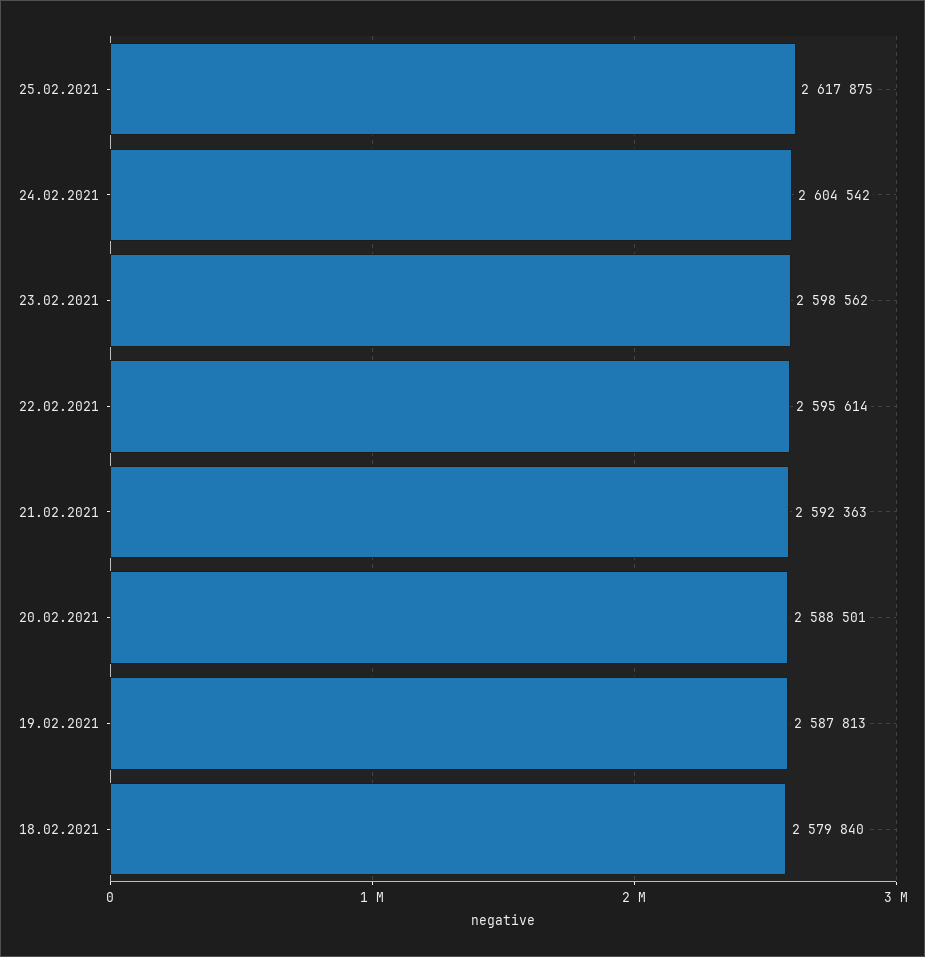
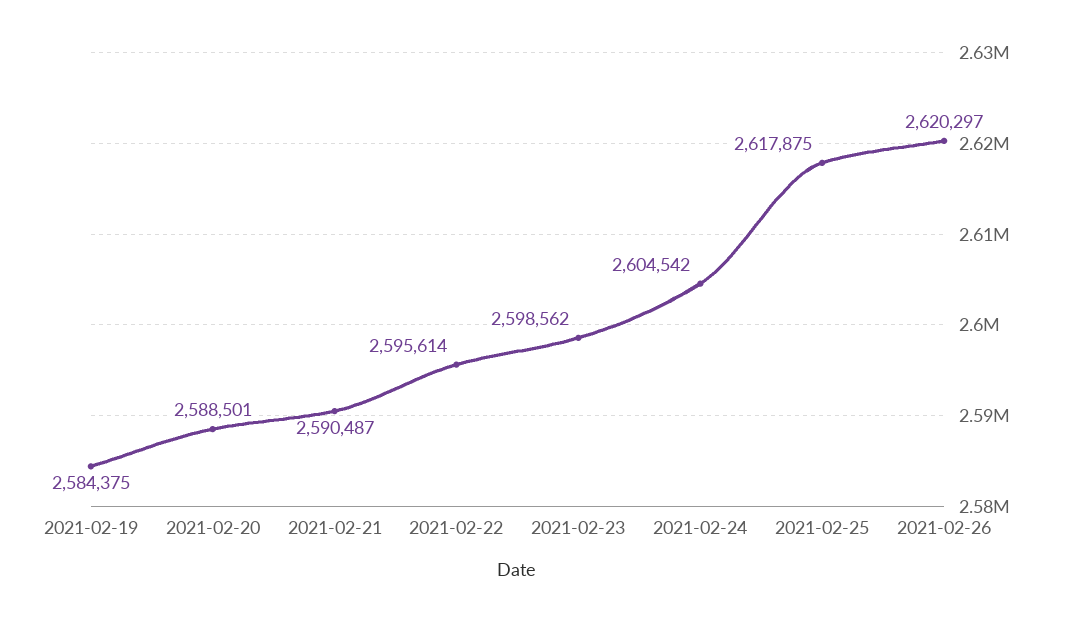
21.02.2021: 2592363 -> 2590487
19.02.2021: 2587813 -> 2584375
18.02.2021: 2579840 -> none
2021-02-26: none -> 2620297

